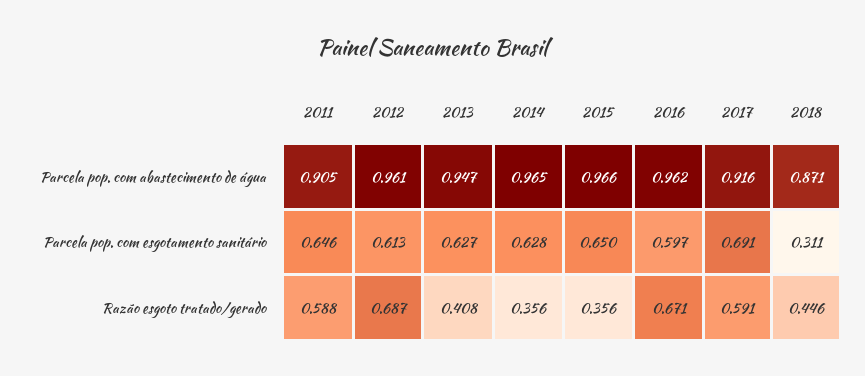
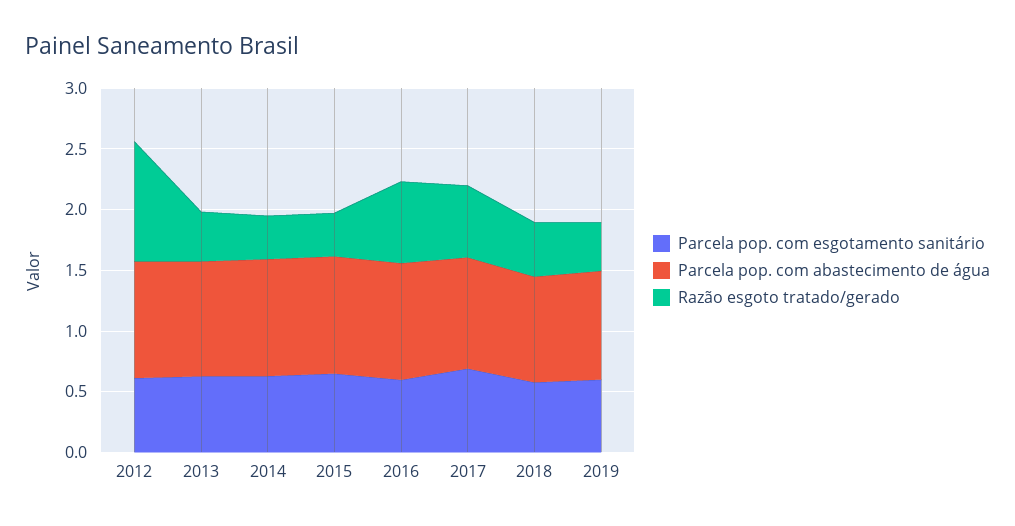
Parcela pop. com abastecimento de água, 2011: 0.905 -> none
Parcela pop. com esgotamento sanitário, 2011: 0.646 -> none
Parcela pop. com esgotamento sanitário, 2018: 0.311 -> 0.6
Razão esgoto tratado/gerado, 2011: 0.588 -> none
Razão esgoto tratado/gerado, 2012: 0.687 -> 1
Parcela pop. com esgotamento sanitário, 2019: none -> 0.6
Parcela pop. com abastecimento de água, 2019: none -> 0.9
Razão esgoto tratado/gerado, 2019: none -> 0.4

